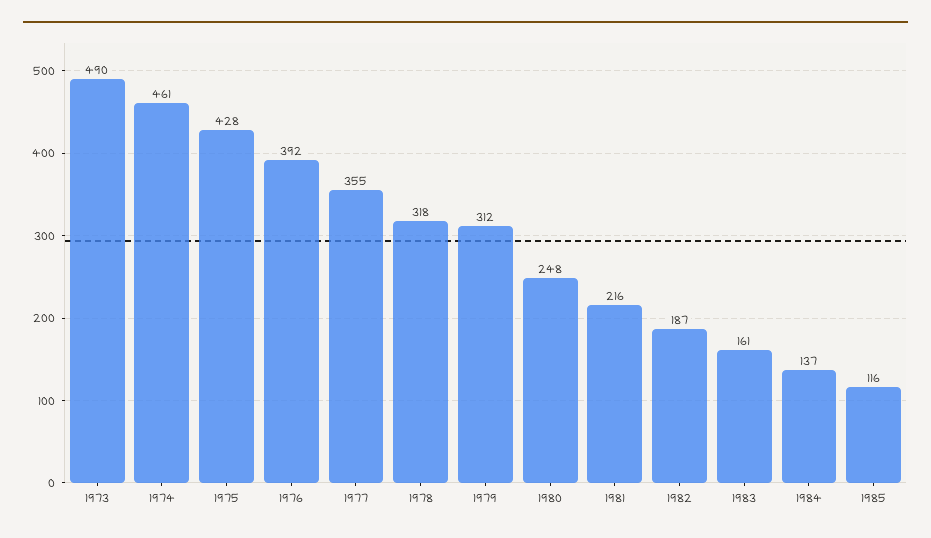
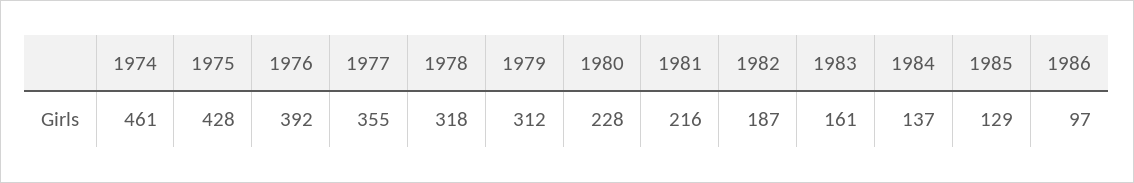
1973: 490 -> none
1980: 248 -> 228
1985: 116 -> 129
1986: none -> 97

